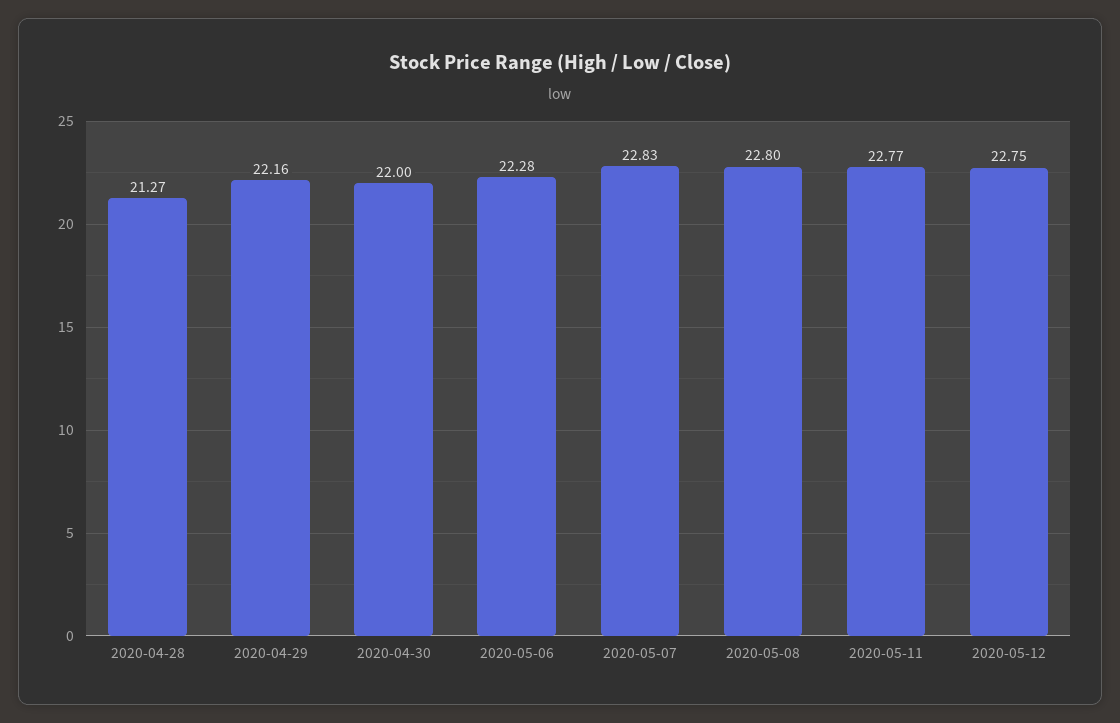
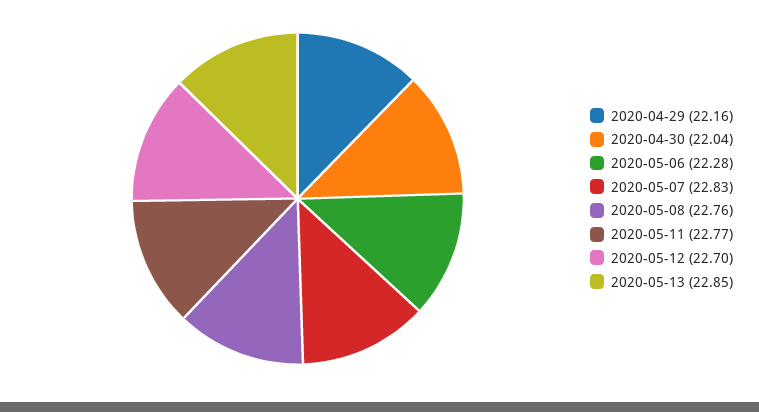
2020-04-28: 21.27 -> none
2020-04-30: 22 -> 22.04
2020-05-08: 22.8 -> 22.76
2020-05-12: 22.75 -> 22.7
2020-05-13: none -> 22.85

